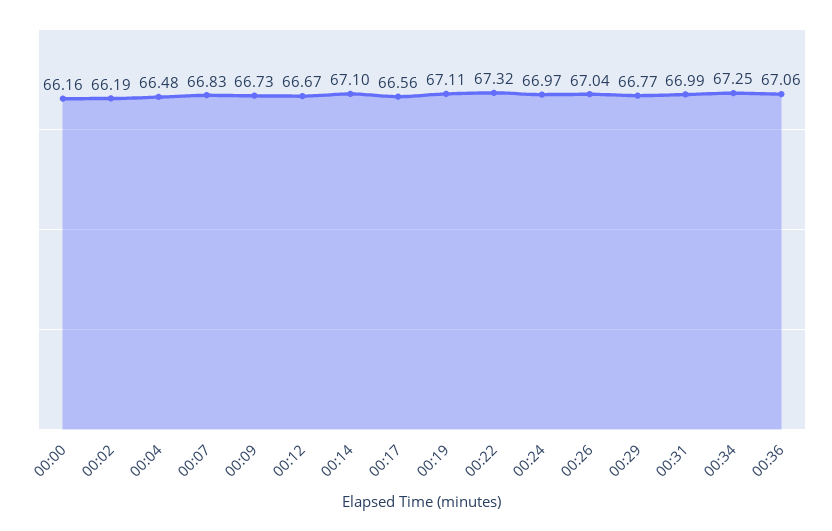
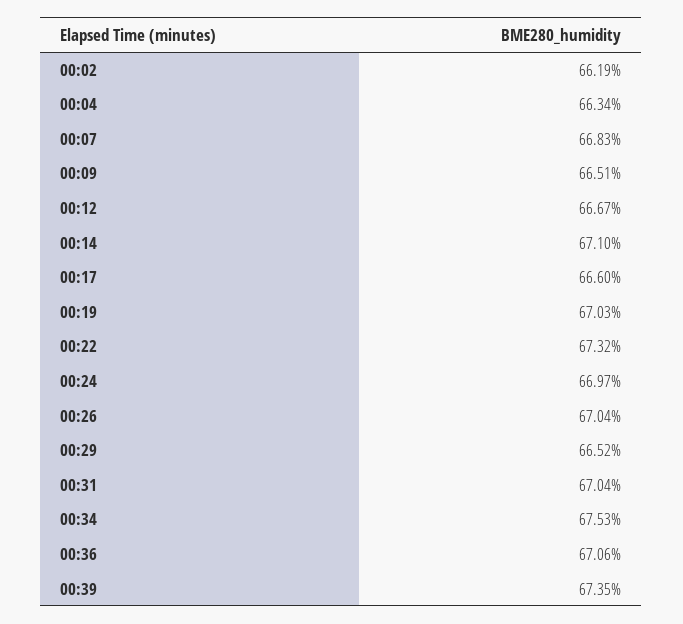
00:00: 66.16 -> none
00:04: 66.48 -> 66.34
00:09: 66.73 -> 66.51
00:17: 66.56 -> 66.6
00:19: 67.11 -> 67.03
00:29: 66.77 -> 66.52
00:31: 66.99 -> 67.04
00:34: 67.25 -> 67.53
00:39: none -> 67.35

